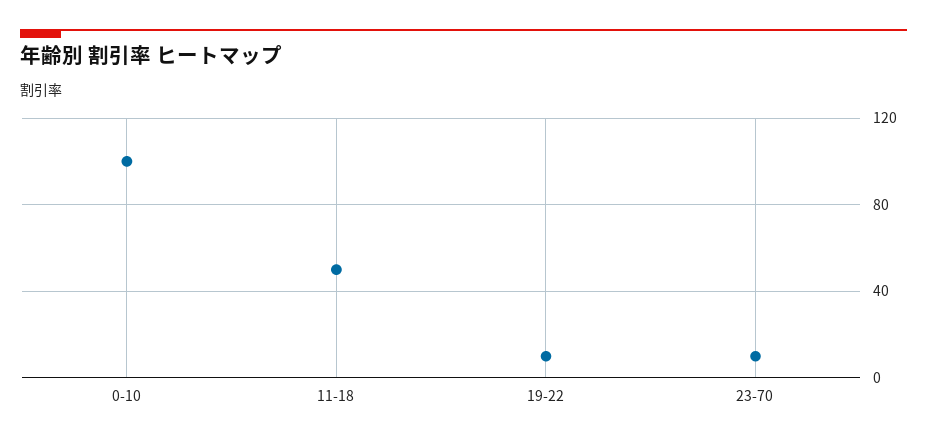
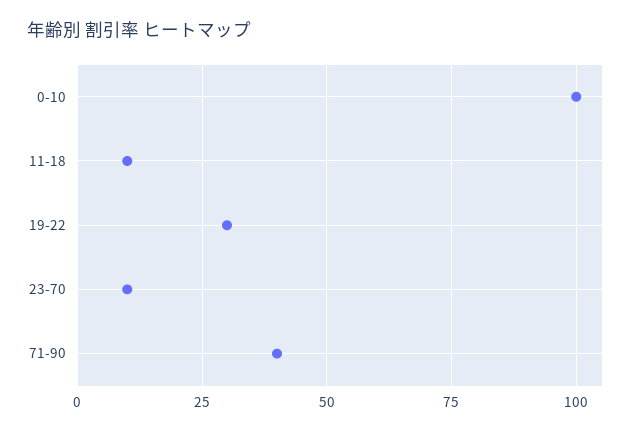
11-18: 50 -> 10
19-22: 10 -> 30
71-90: none -> 40

